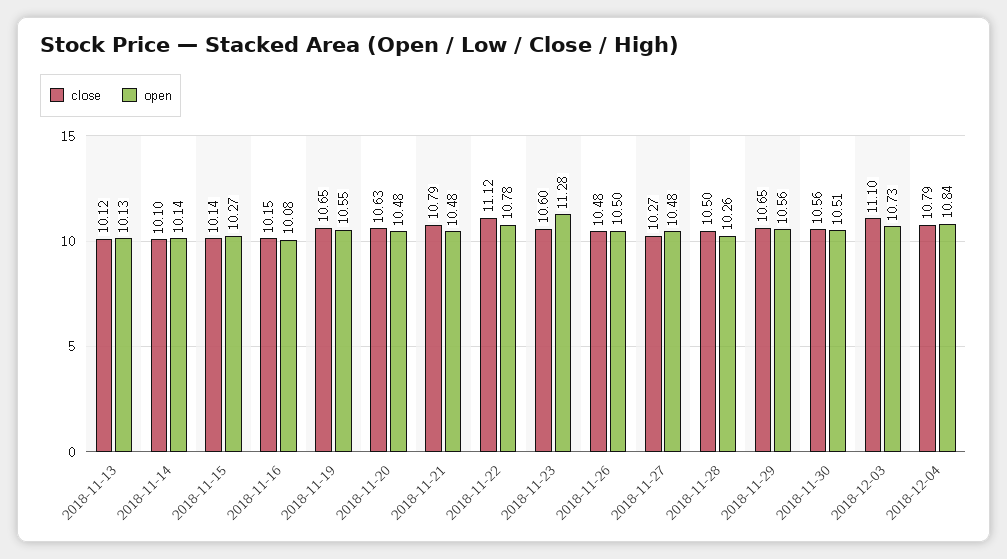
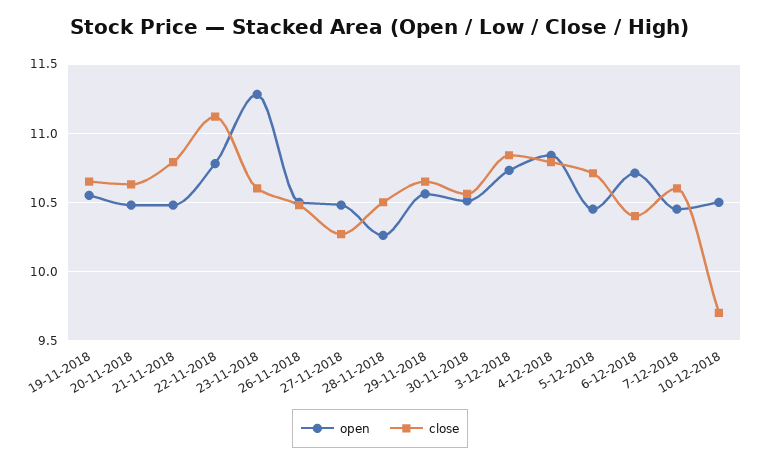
close, 2018-11-13: 10.12 -> none
open, 2018-11-13: 10.13 -> none
close, 2018-11-14: 10.1 -> none
open, 2018-11-14: 10.14 -> none
close, 2018-11-15: 10.14 -> none
open, 2018-11-15: 10.27 -> none
close, 2018-11-16: 10.15 -> none
open, 2018-11-16: 10.08 -> none
close, 2018-12-03: 11.1 -> 10.85
open, 5-12-2018: none -> 10.45
close, 5-12-2018: none -> 10.7
open, 6-12-2018: none -> 10.7
close, 6-12-2018: none -> 10.4
open, 7-12-2018: none -> 10.45
close, 7-12-2018: none -> 10.6
open, 10-12-2018: none -> 10.5
close, 10-12-2018: none -> 9.7

